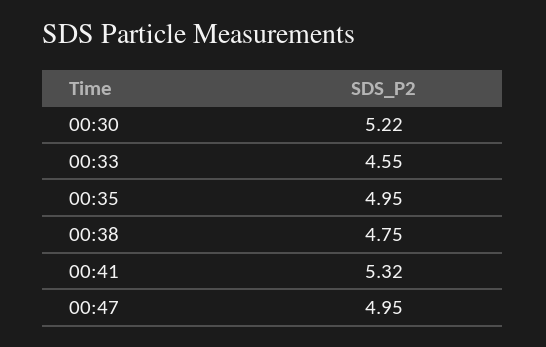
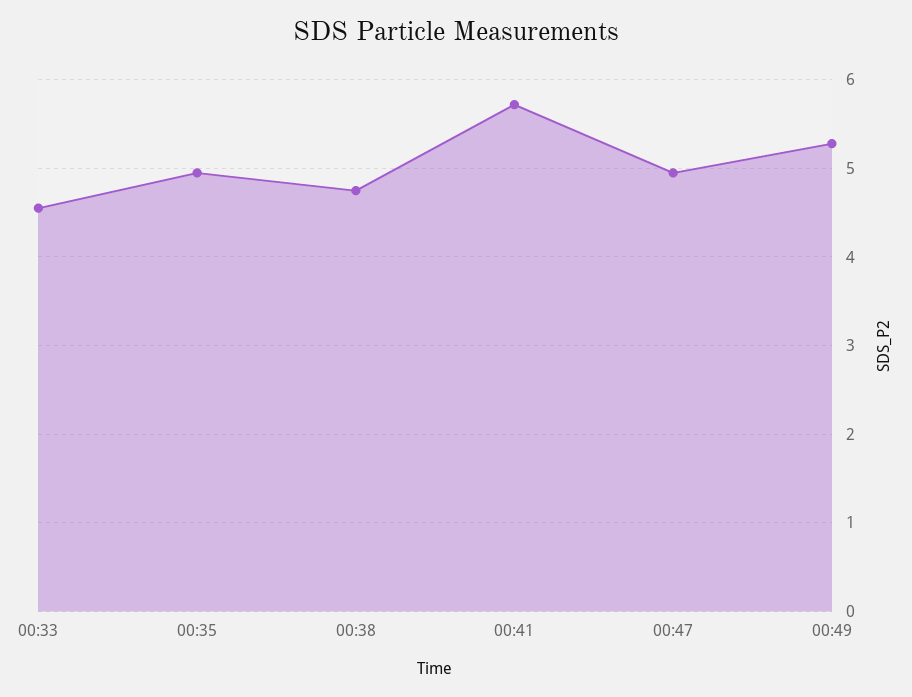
00:30: 5.22 -> none
00:41: 5.32 -> 5.7
00:49: none -> 5.3

